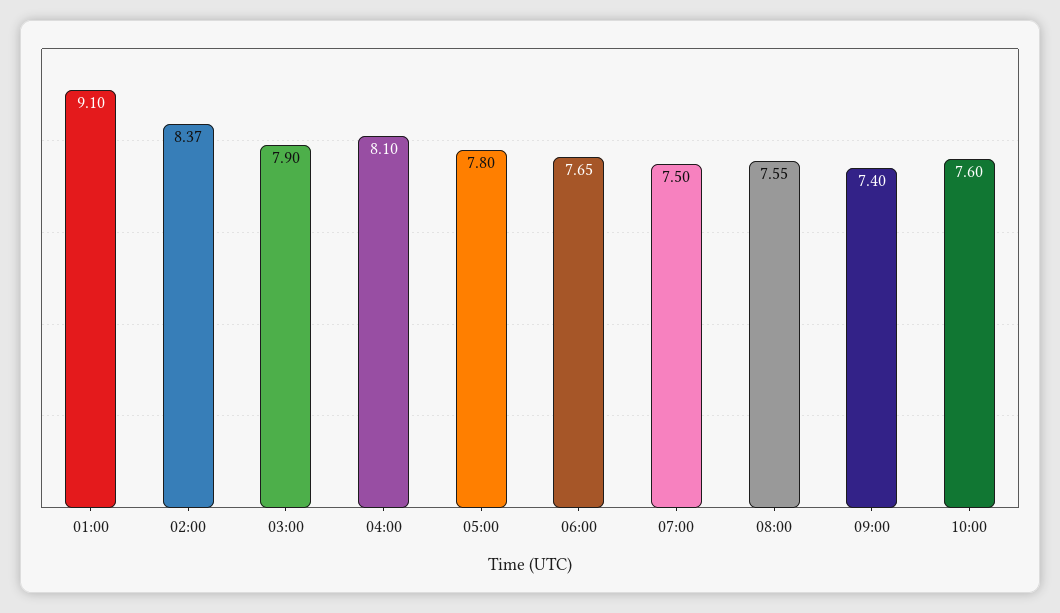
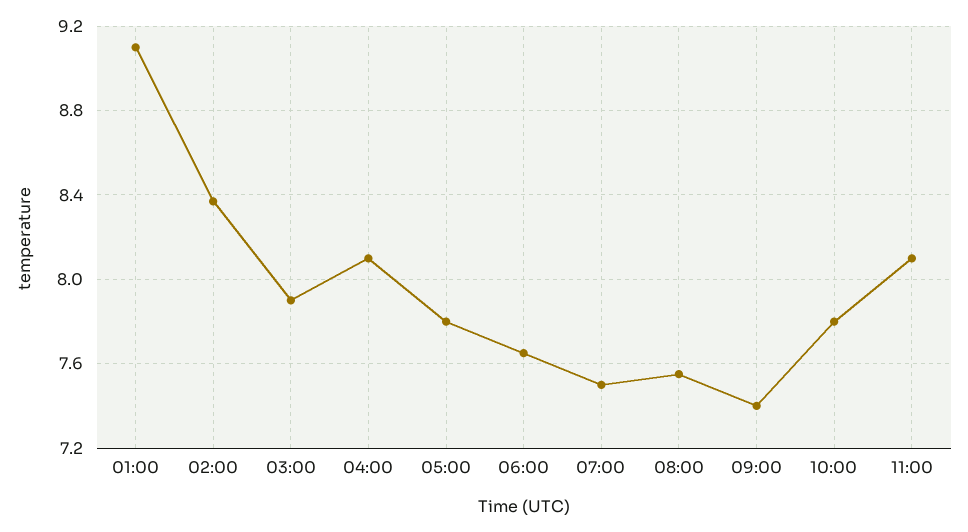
10:00: 7.6 -> 7.8
11:00: none -> 8.1

